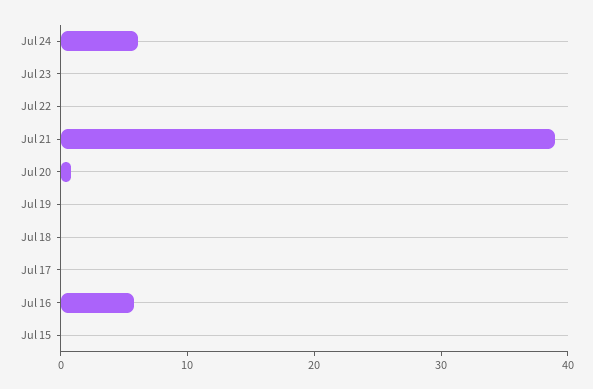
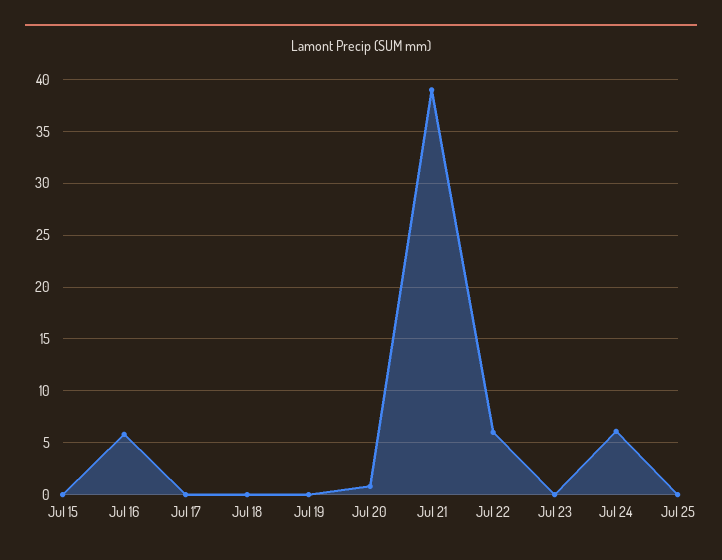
Jul 22: 0 -> 6
Jul 25: none -> 0

